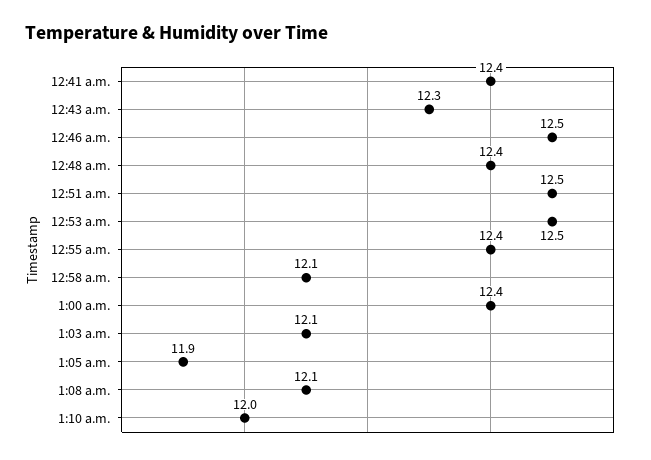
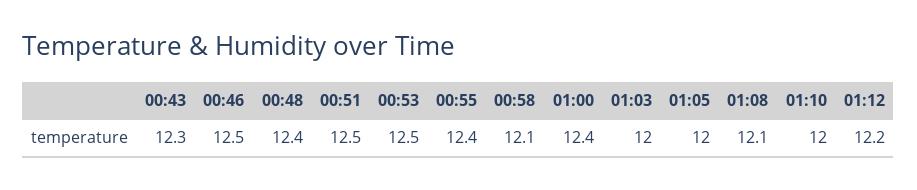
12:41 a.m.: 12.4 -> none
1:03 a.m.: 12.1 -> 12
1:05 a.m.: 11.9 -> 12
01:12: none -> 12.2

